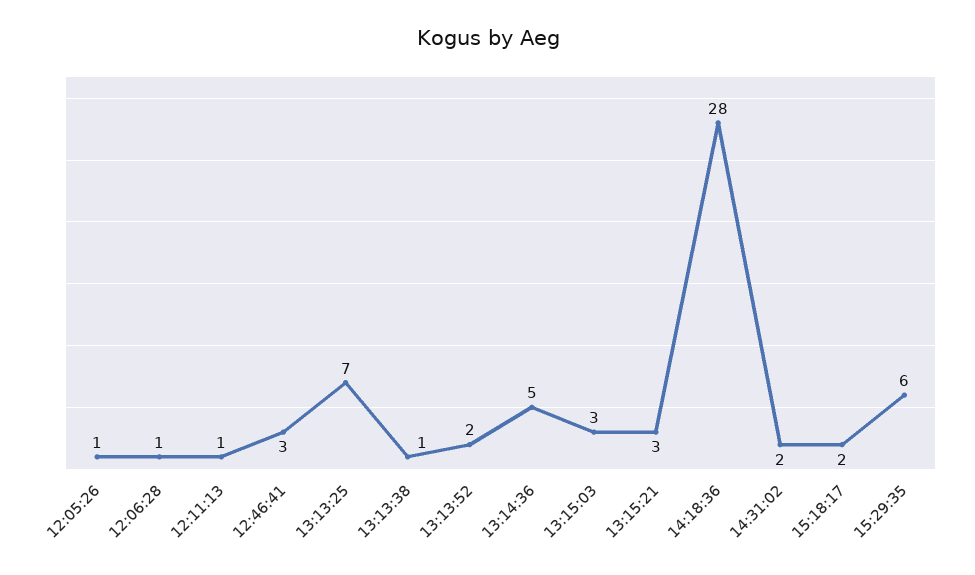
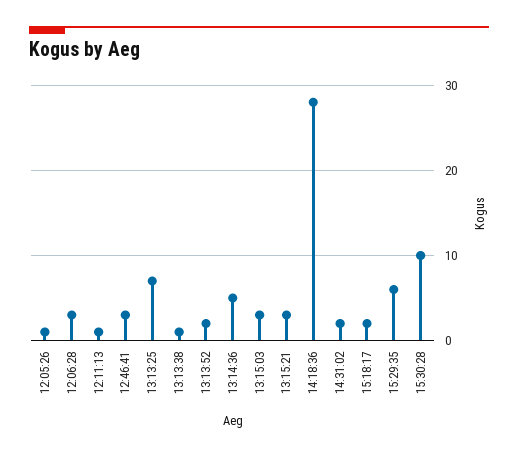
12:06:28: 1 -> 3
15:30:28: none -> 10

